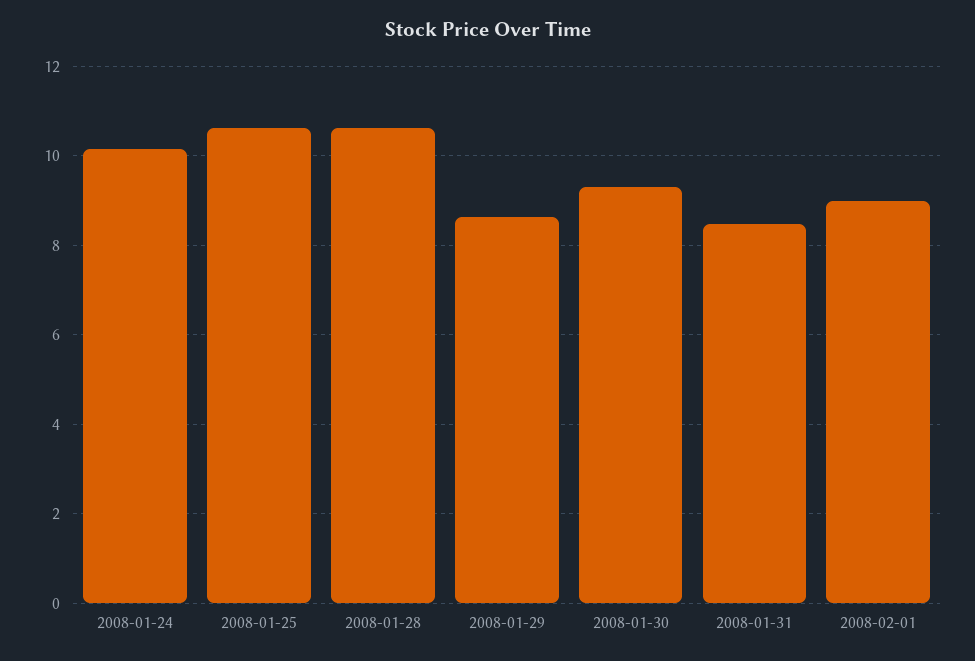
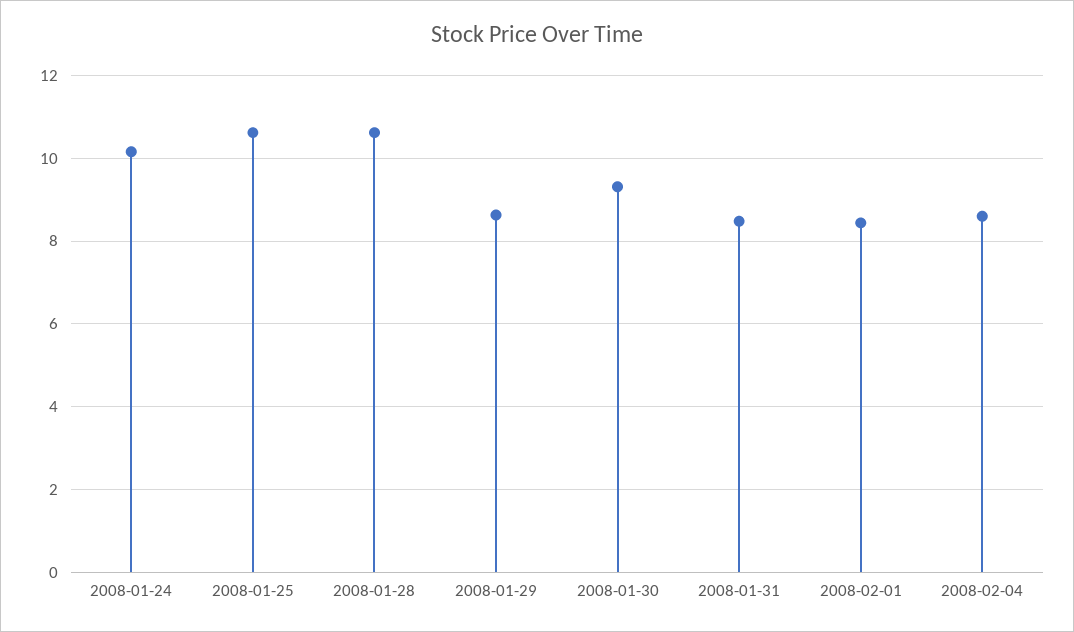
2008-02-01: 9 -> 8.4
2008-02-04: none -> 8.6

